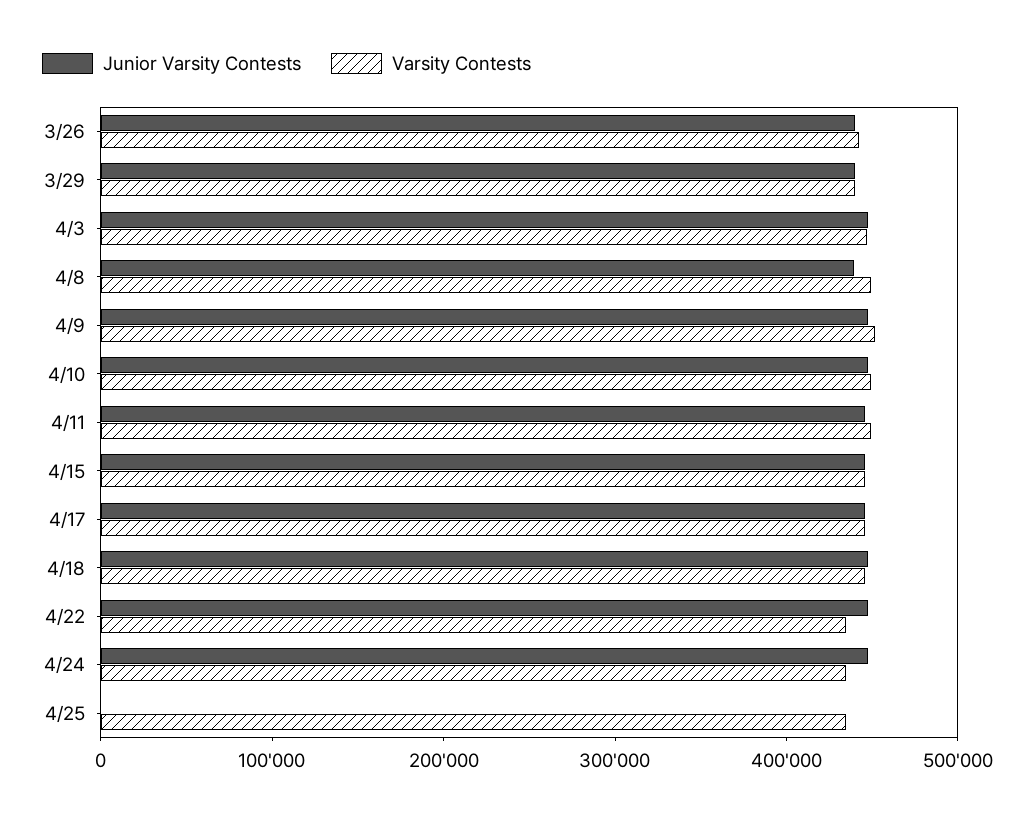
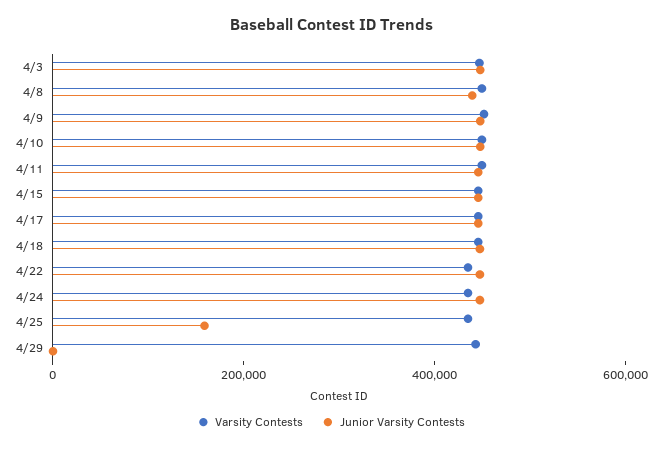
Junior Varsity Contests, 3/26: 440000 -> none
Varsity Contests, 3/26: 440000 -> none
Junior Varsity Contests, 3/29: 440000 -> none
Varsity Contests, 3/29: 440000 -> none
Junior Varsity Contests, 4/25: 0 -> 150000
Varsity Contests, 4/29: none -> 450000
Junior Varsity Contests, 4/29: none -> 0

